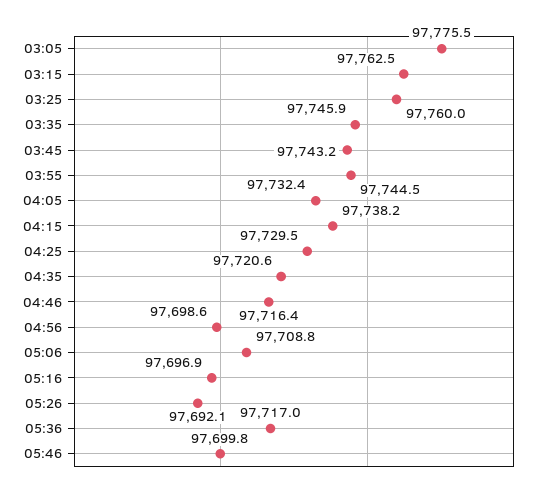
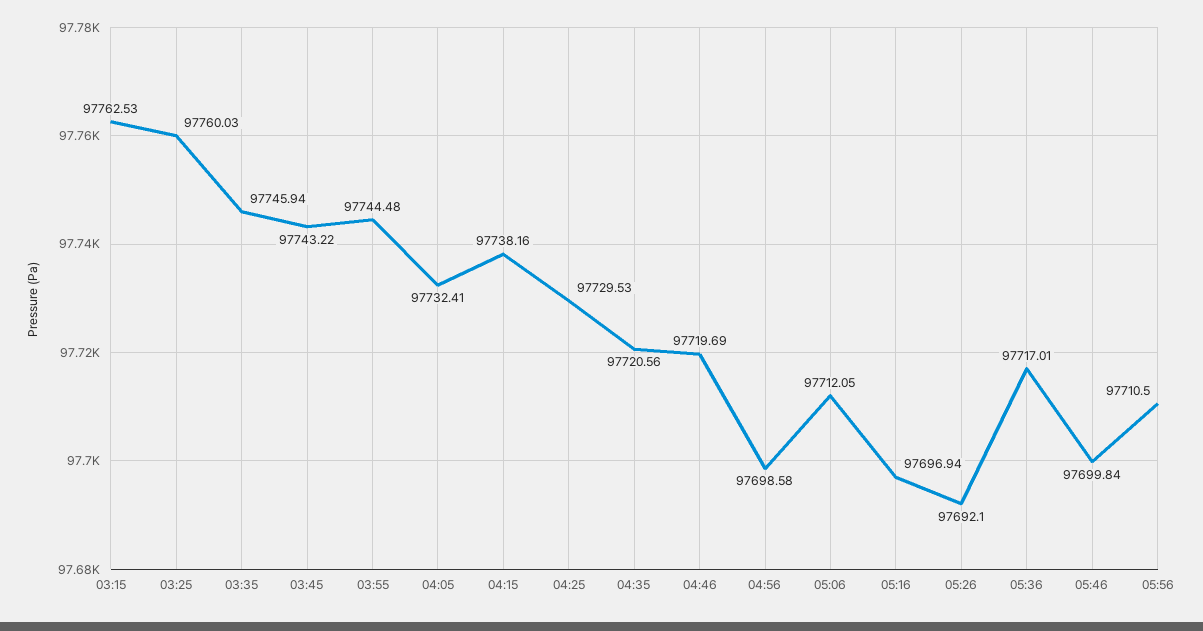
03:05: 97775.5 -> none
04:46: 97716.4 -> 97719.69
05:06: 97708.8 -> 97712.05
05:56: none -> 97710.5

